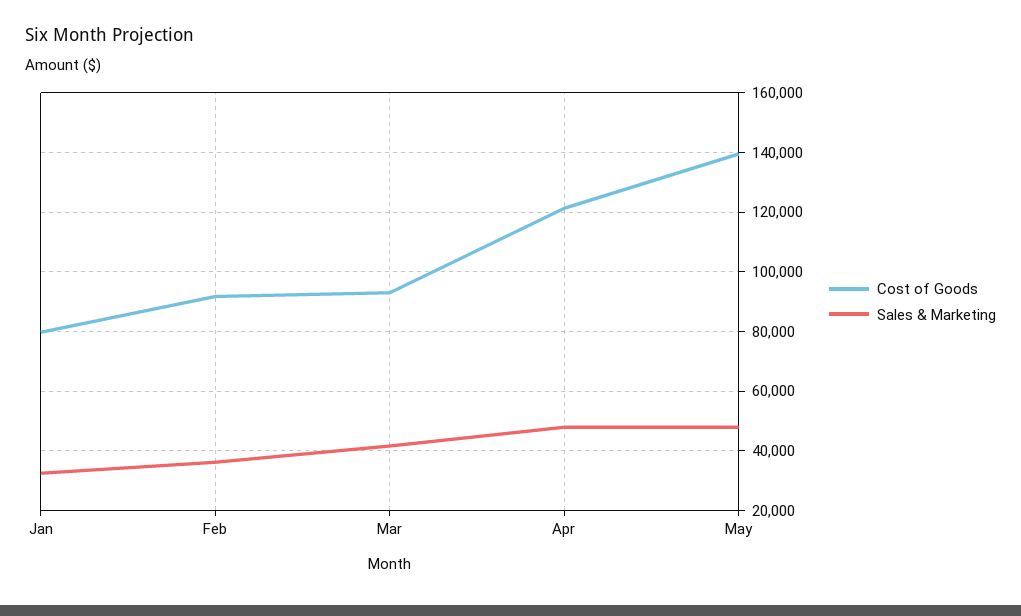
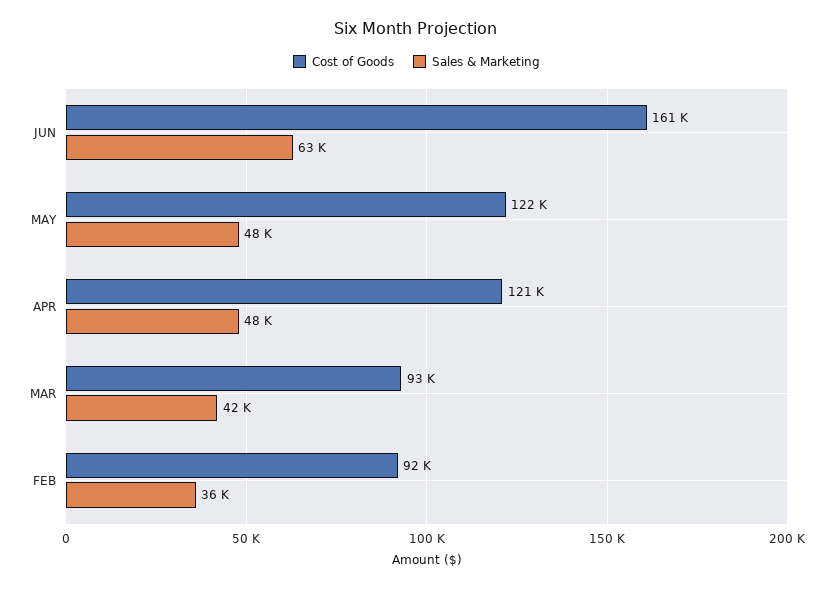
Cost of Goods, Jan: 80000 -> none
Sales & Marketing, Jan: 32500 -> none
Cost of Goods, May: 140000 -> 122000
Cost of Goods, JUN: none -> 161000
Sales & Marketing, JUN: none -> 63000

